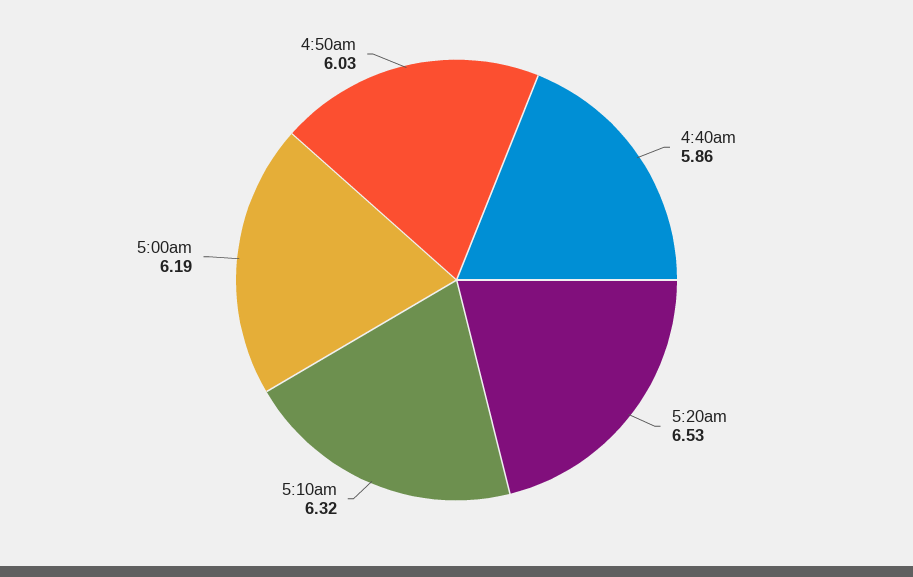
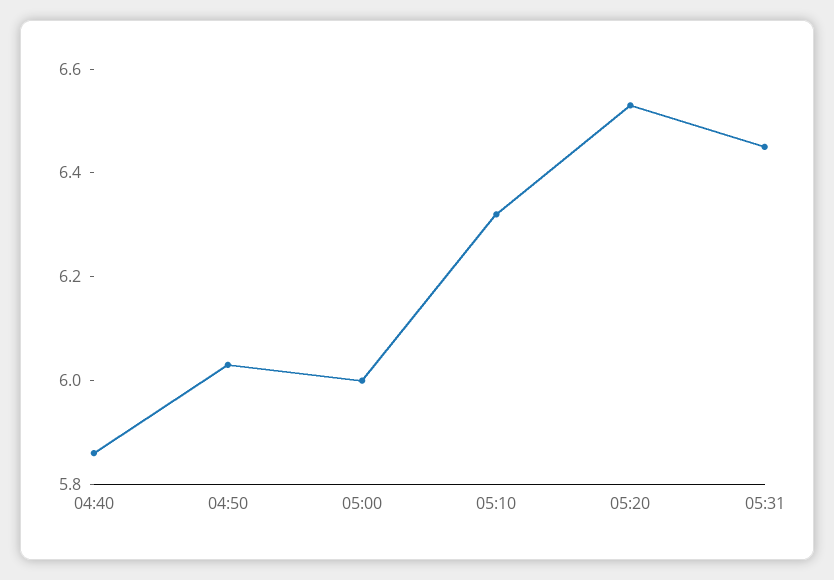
5:00am: 6.19 -> 6
05:31: none -> 6.45

